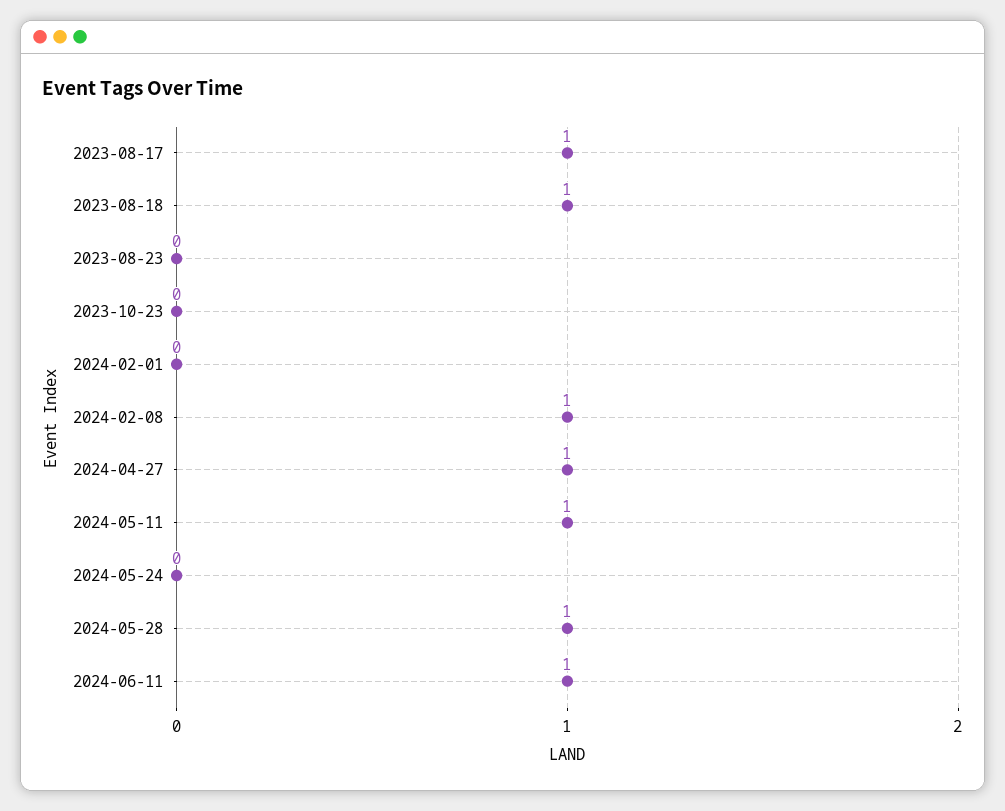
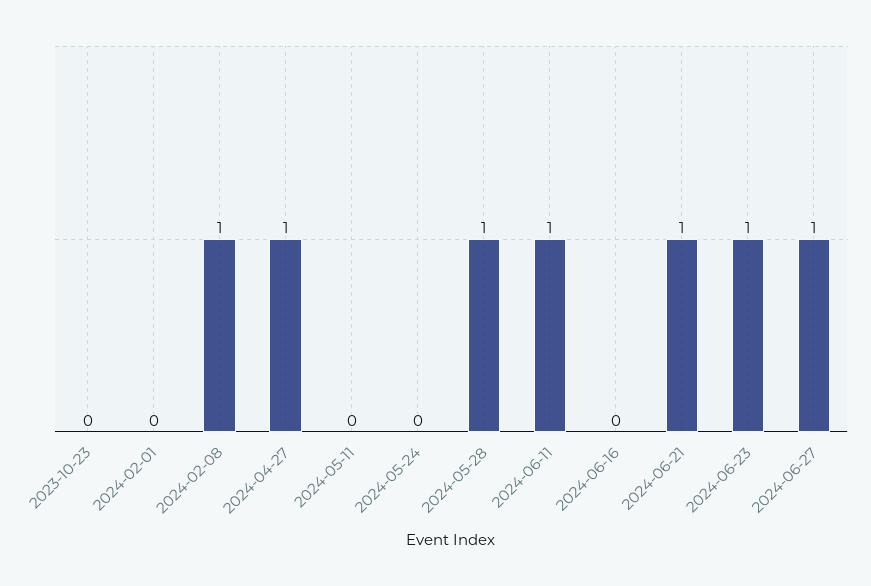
2023-08-17: 1 -> none
2023-08-18: 1 -> none
2023-08-23: 0 -> none
2024-05-11: 1 -> 0
2024-06-16: none -> 0
2024-06-21: none -> 1
2024-06-23: none -> 1
2024-06-27: none -> 1

